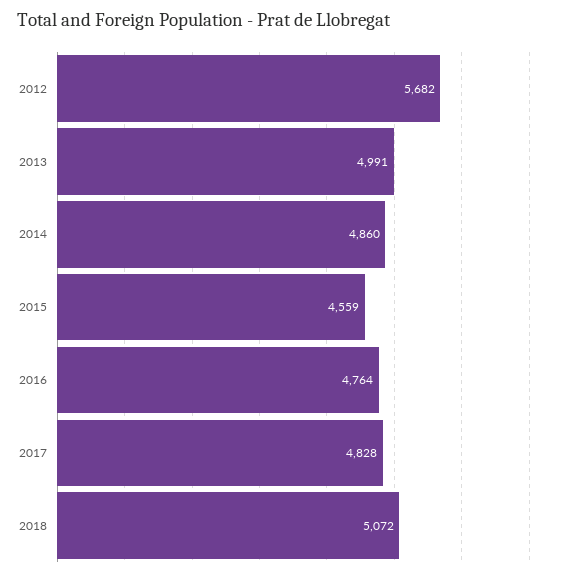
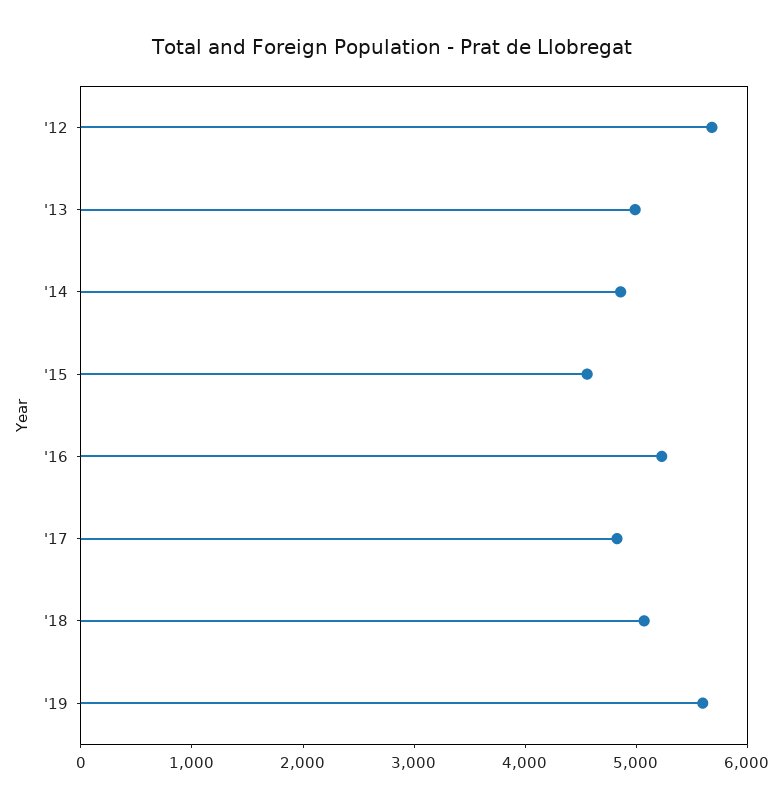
2016: 4764 -> 5200
'19: none -> 5600

